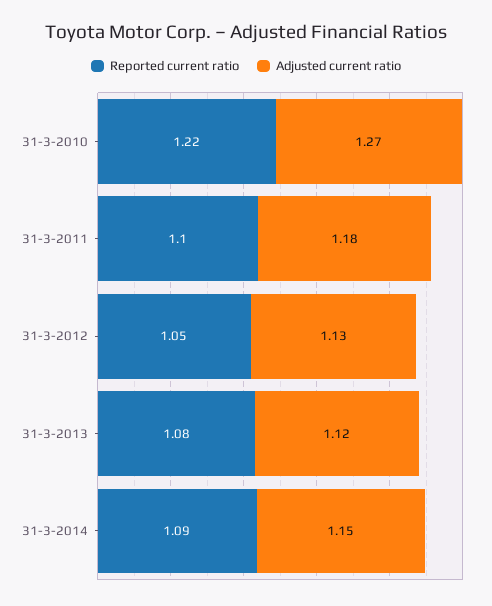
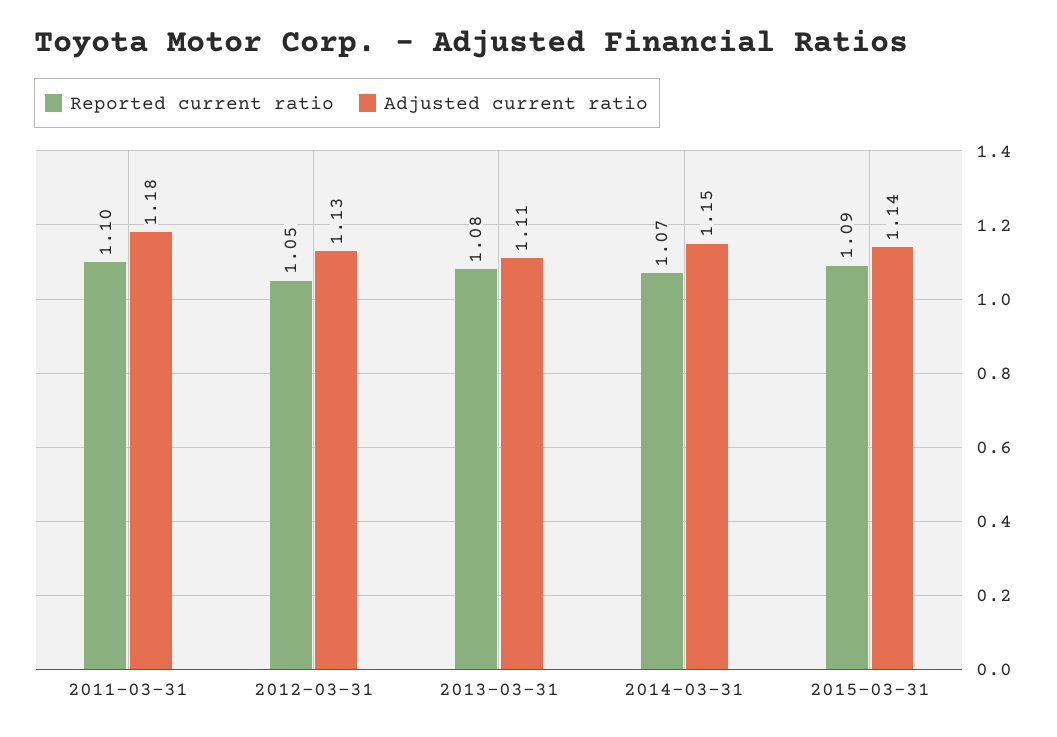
Reported current ratio, 31-3-2010: 1.22 -> none
Adjusted current ratio, 31-3-2010: 1.27 -> none
Adjusted current ratio, 31-3-2013: 1.12 -> 1.11
Reported current ratio, 31-3-2014: 1.09 -> 1.07
Reported current ratio, 2015-03-31: none -> 1.09
Adjusted current ratio, 2015-03-31: none -> 1.14

